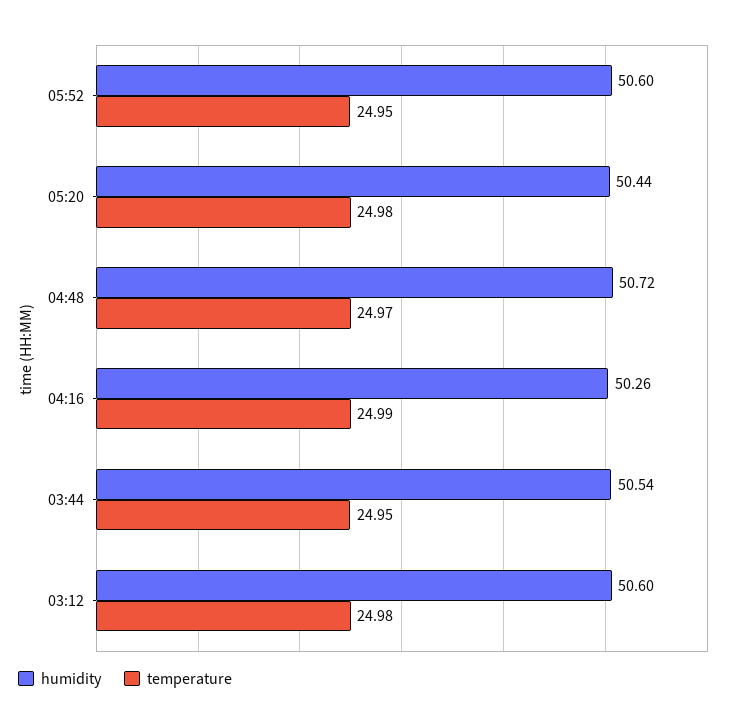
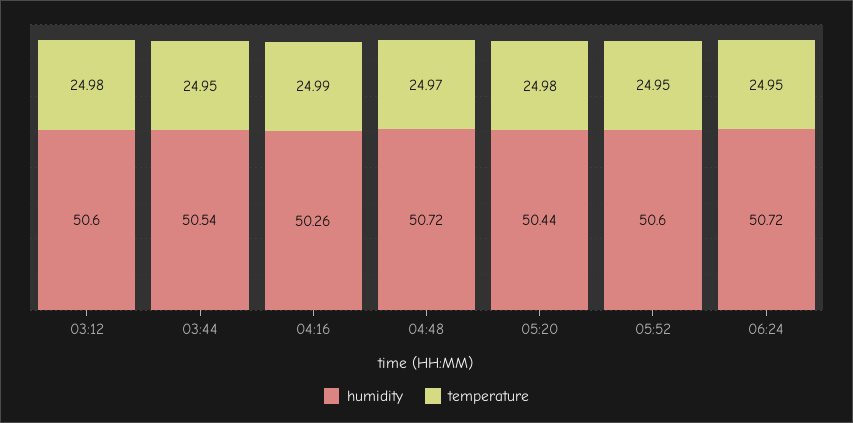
humidity, 06:24: none -> 50.72
temperature, 06:24: none -> 24.95

